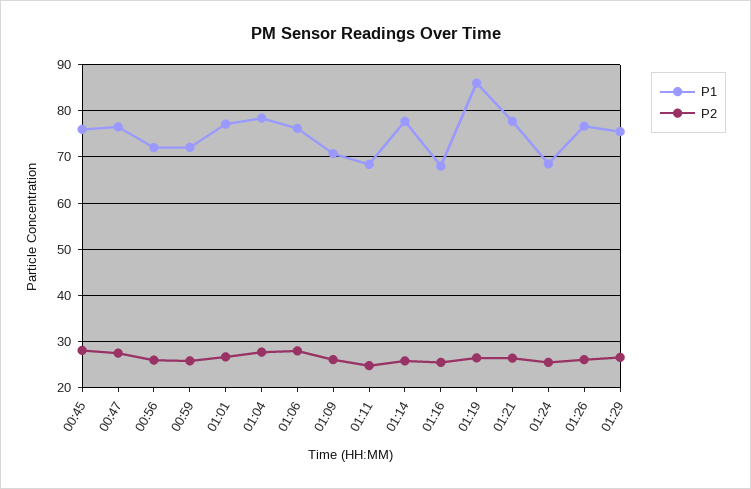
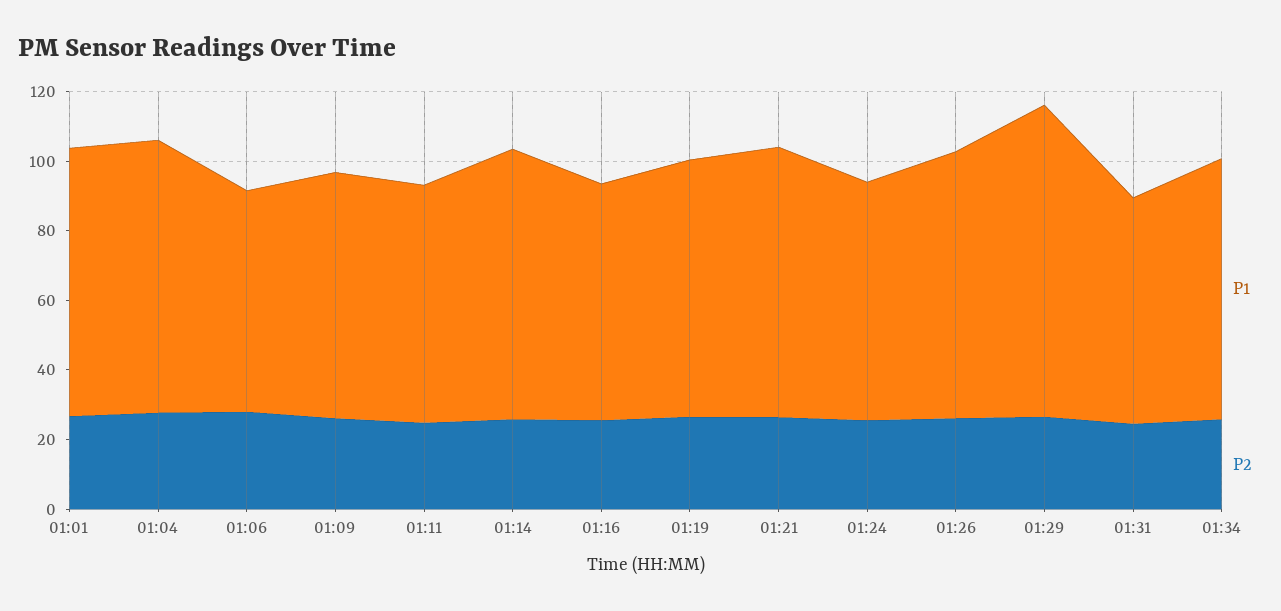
P1, 00:45: 76 -> none
P2, 00:45: 28 -> none
P1, 00:47: 76 -> none
P2, 00:47: 28 -> none
P1, 00:56: 72 -> none
P2, 00:56: 26 -> none
P1, 00:59: 72 -> none
P2, 00:59: 26 -> none
P1, 01:06: 76 -> 65
P1, 01:19: 86 -> 75
P1, 01:29: 76 -> 90
P1, 01:31: none -> 65
P2, 01:31: none -> 25
P1, 01:34: none -> 75
P2, 01:34: none -> 25

